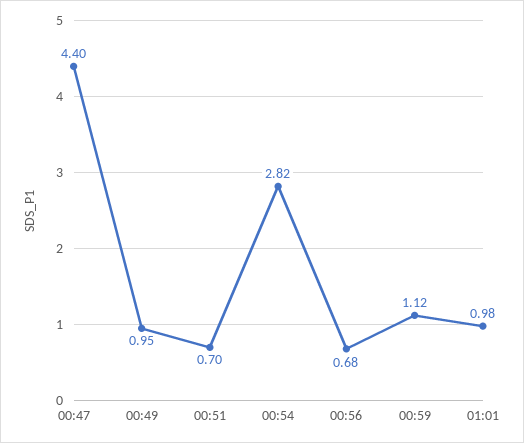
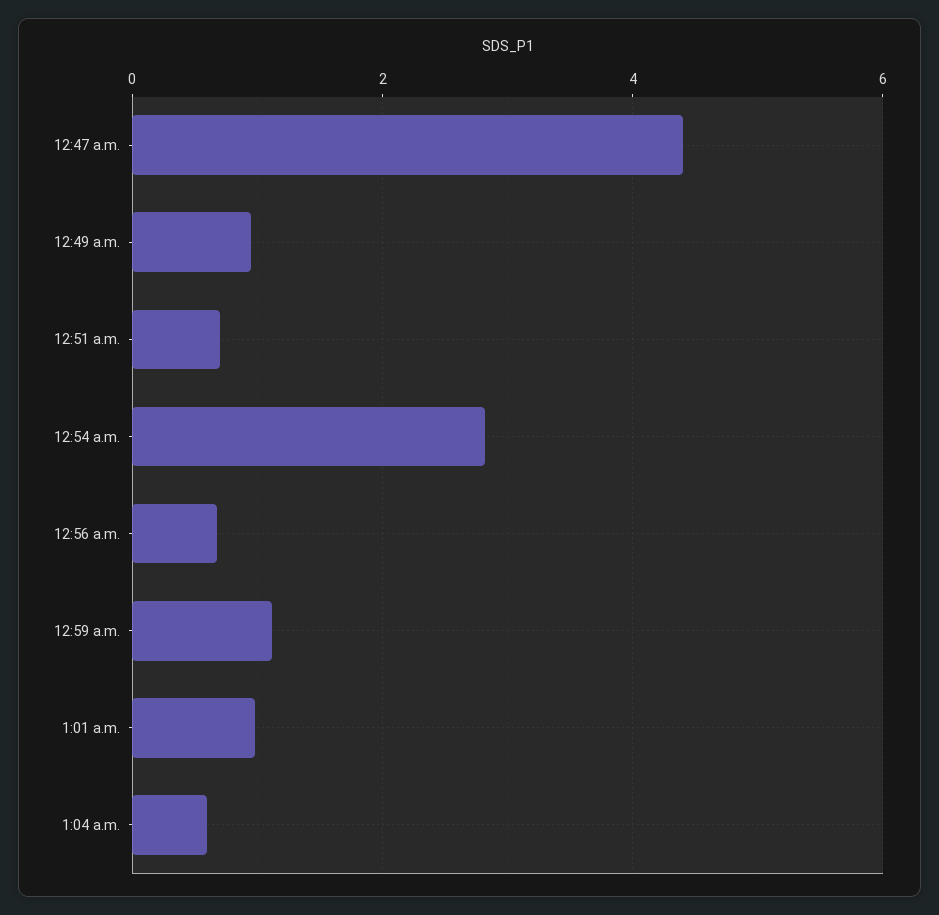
1:04 a.m.: none -> 0.6

